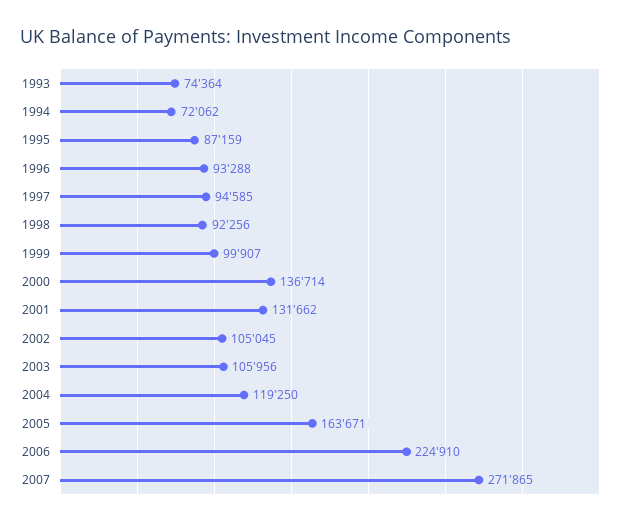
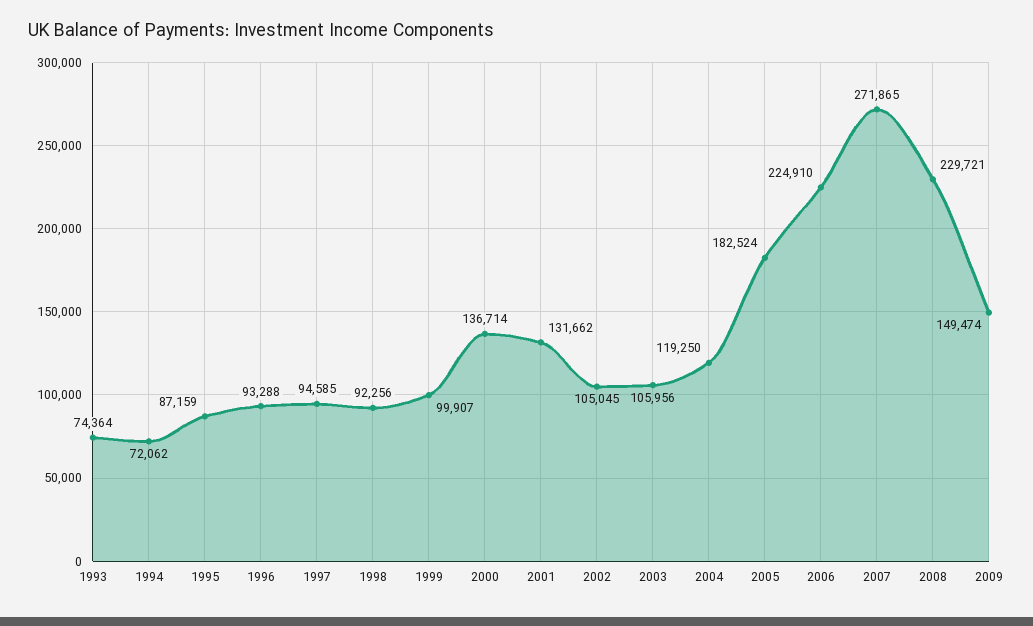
2005: 163671 -> 182524
2008: none -> 229721
2009: none -> 149474

